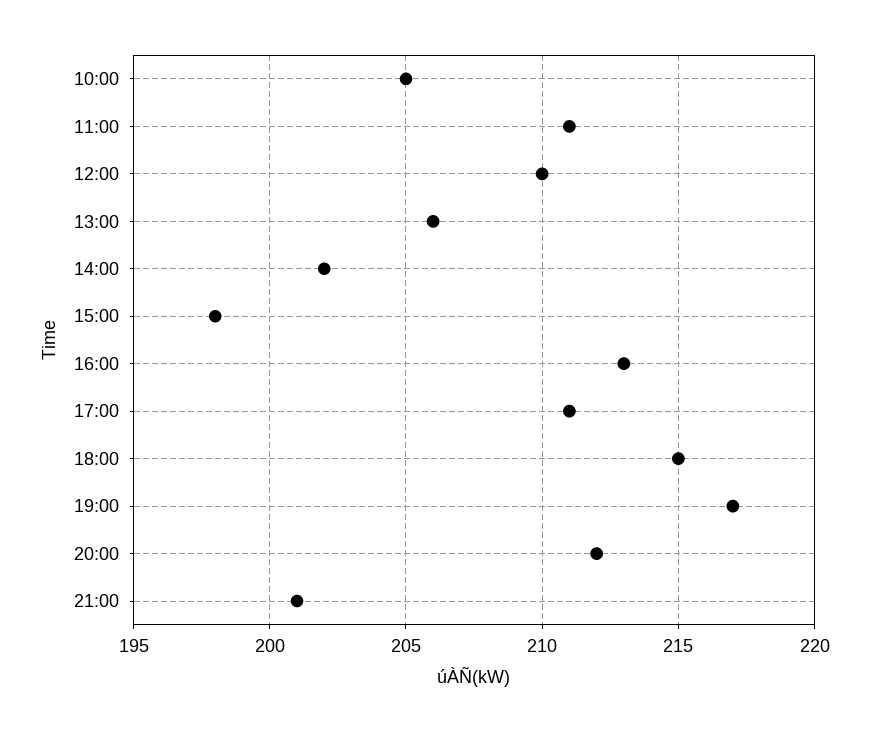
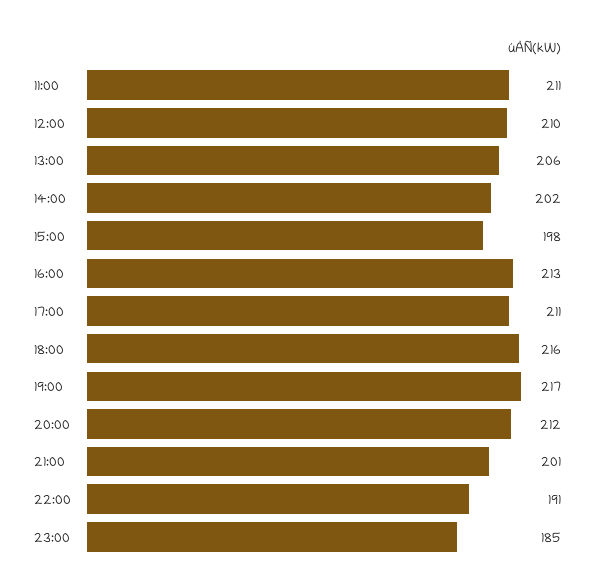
10:00: 205 -> none
18:00: 215 -> 216
22:00: none -> 191
23:00: none -> 185

